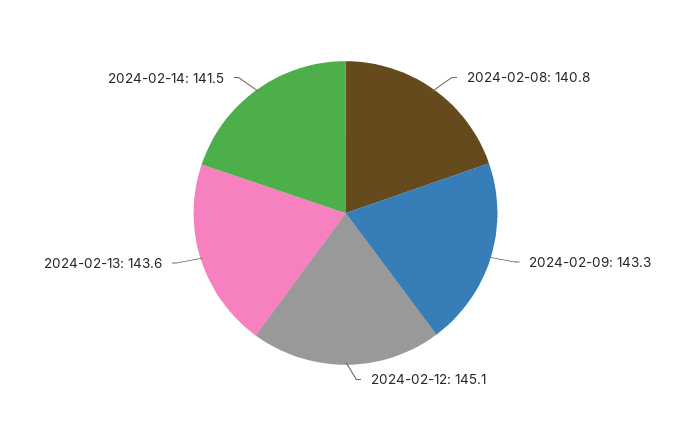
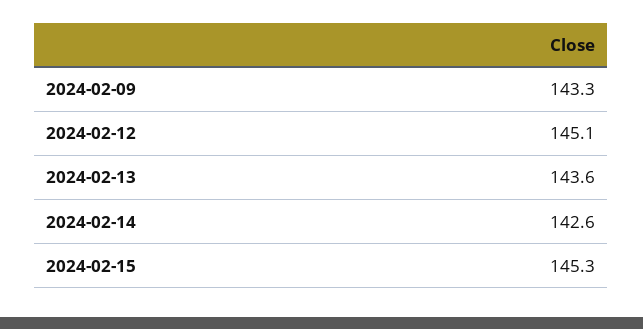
2024-02-08: 140.8 -> none
2024-02-14: 141.5 -> 142.6
2024-02-15: none -> 145.3

